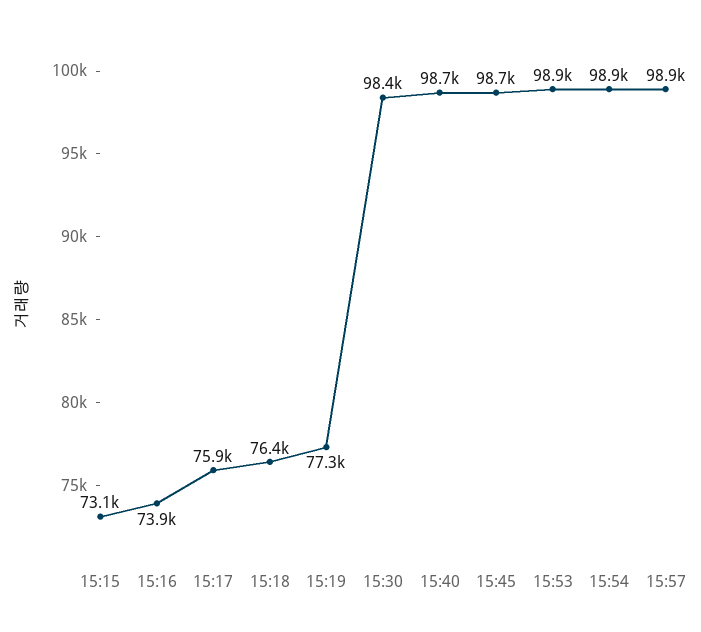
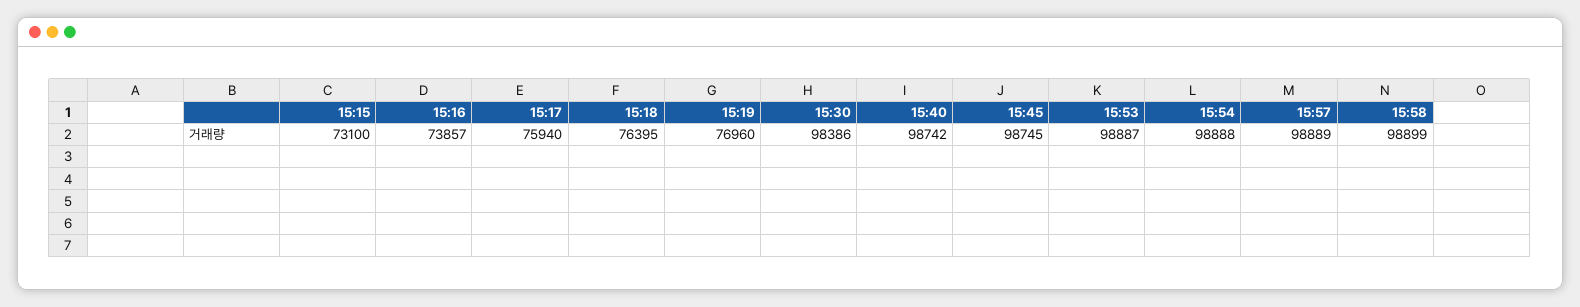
15:19: 77300 -> 76960
15:58: none -> 98899

